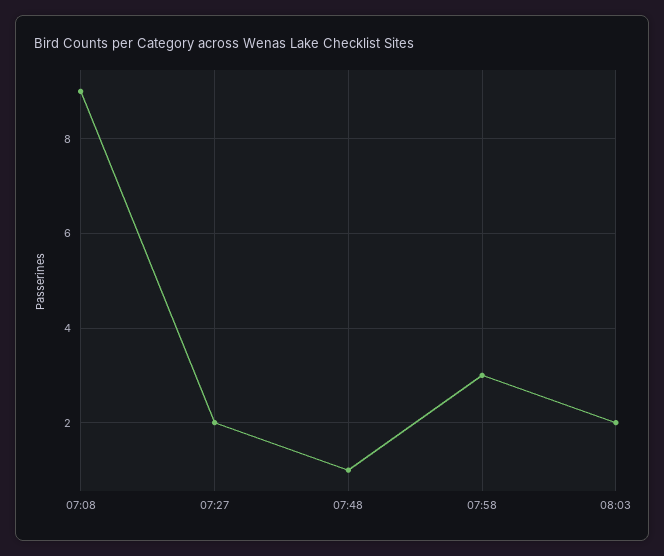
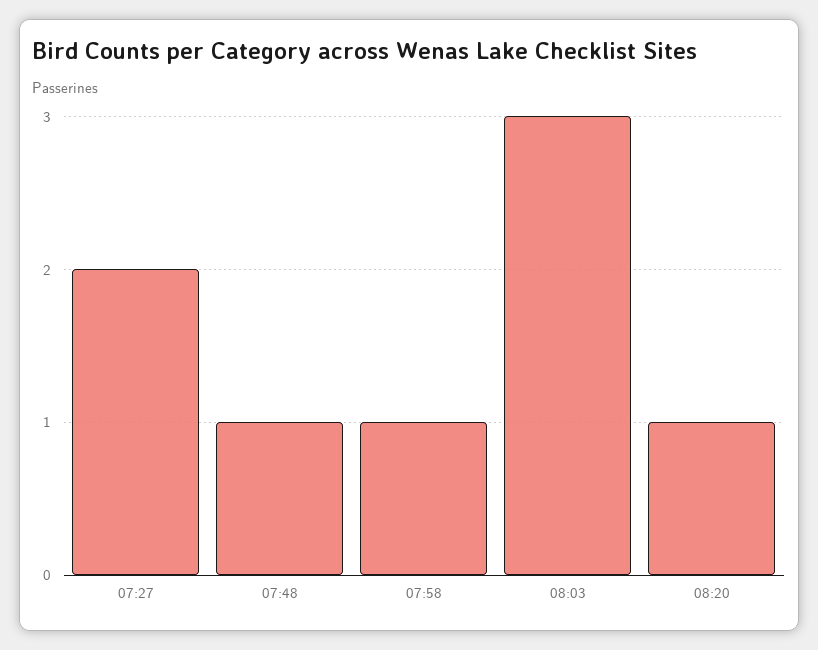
07:08: 9 -> none
07:58: 3 -> 1
08:03: 2 -> 3
08:20: none -> 1

